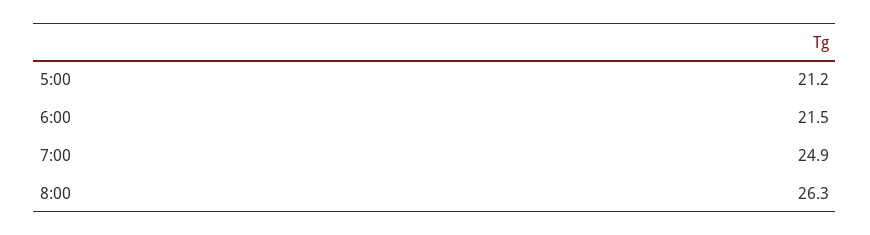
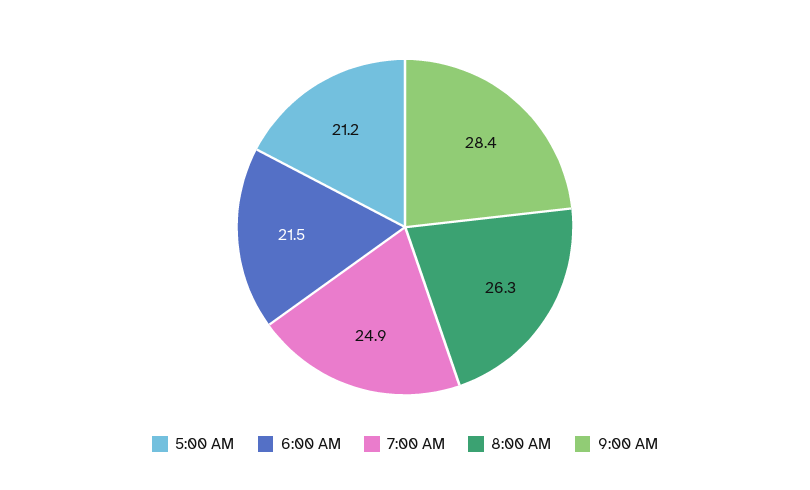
9:00 AM: none -> 28.4

